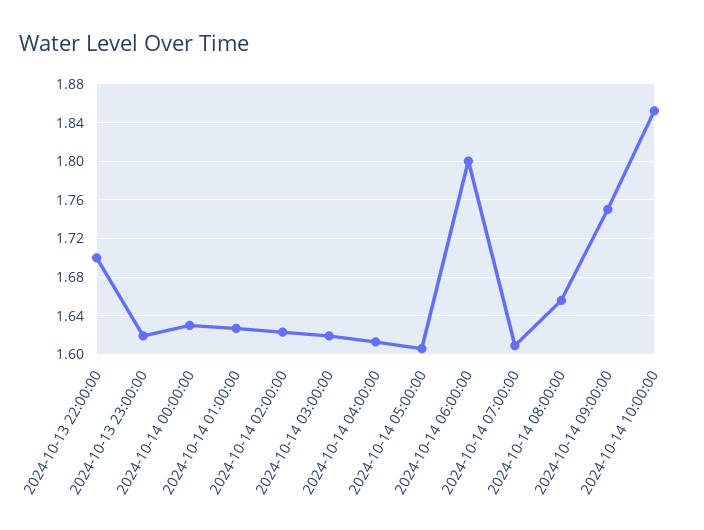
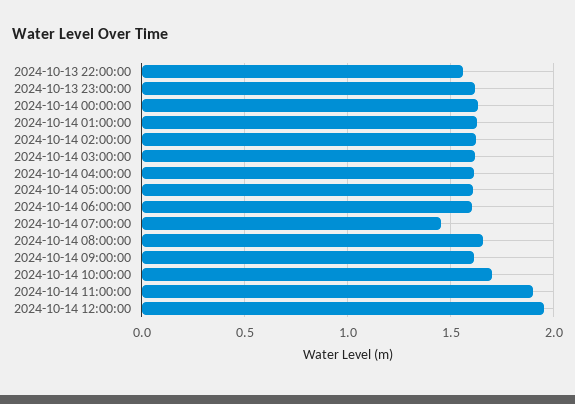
2024-10-13 22:00:00: 1.7 -> 1.55
2024-10-14 06:00:00: 1.8 -> 1.6
2024-10-14 07:00:00: 1.61 -> 1.45
2024-10-14 09:00:00: 1.75 -> 1.6
2024-10-14 10:00:00: 1.85 -> 1.7
2024-10-14 11:00:00: none -> 1.9
2024-10-14 12:00:00: none -> 1.95

